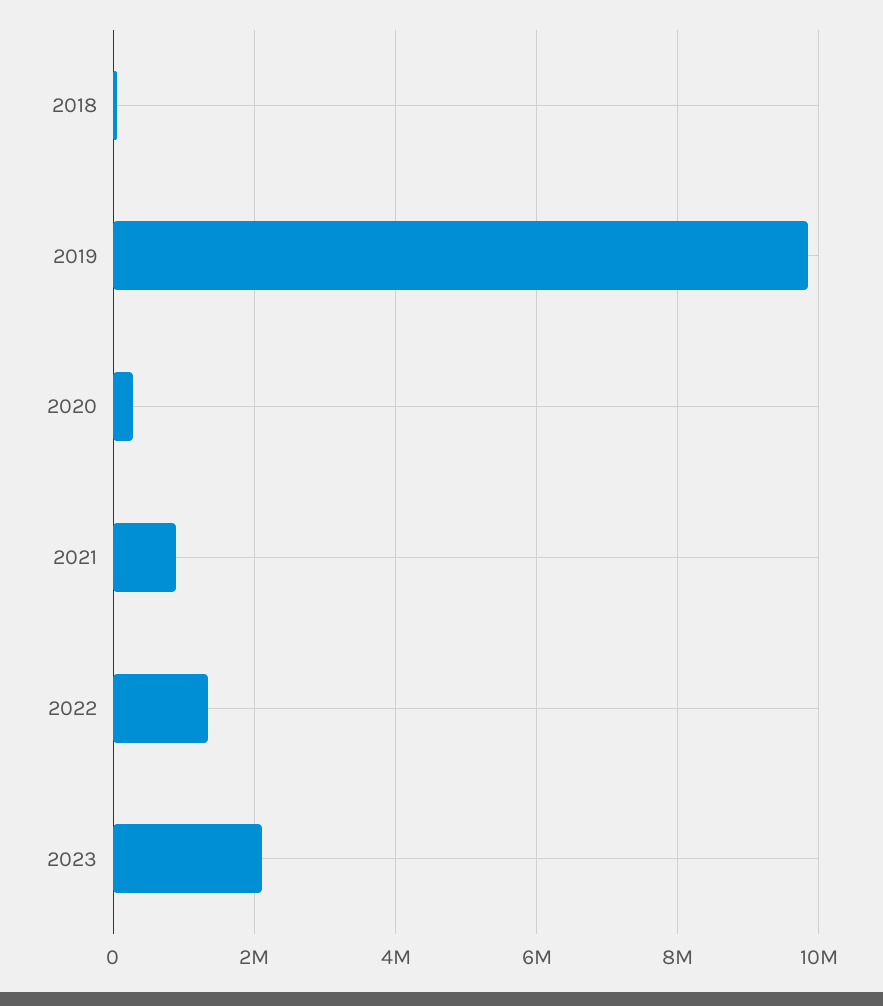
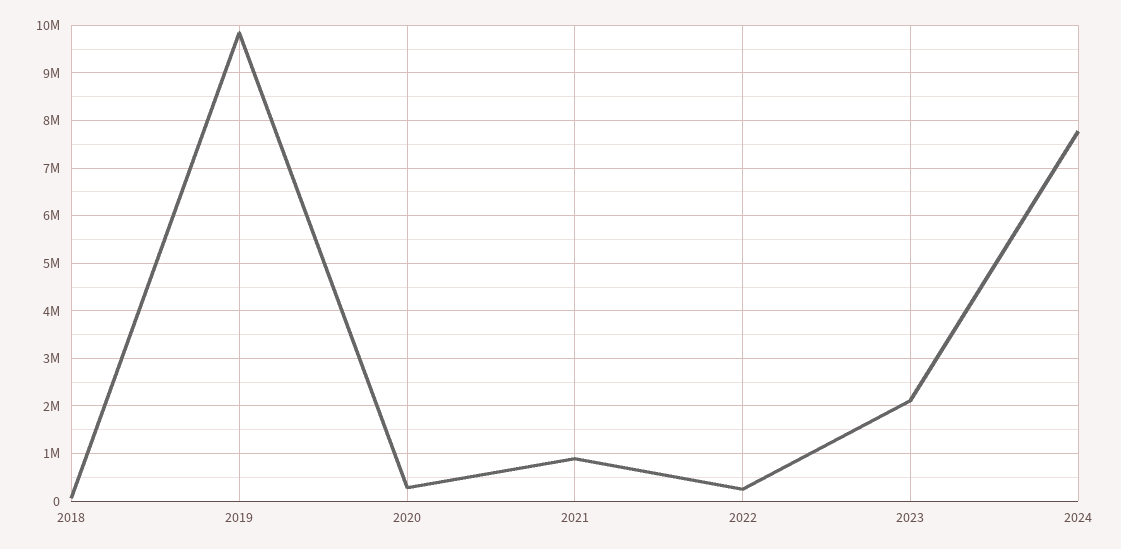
2022: 1400000 -> 200000
2024: none -> 7800000

